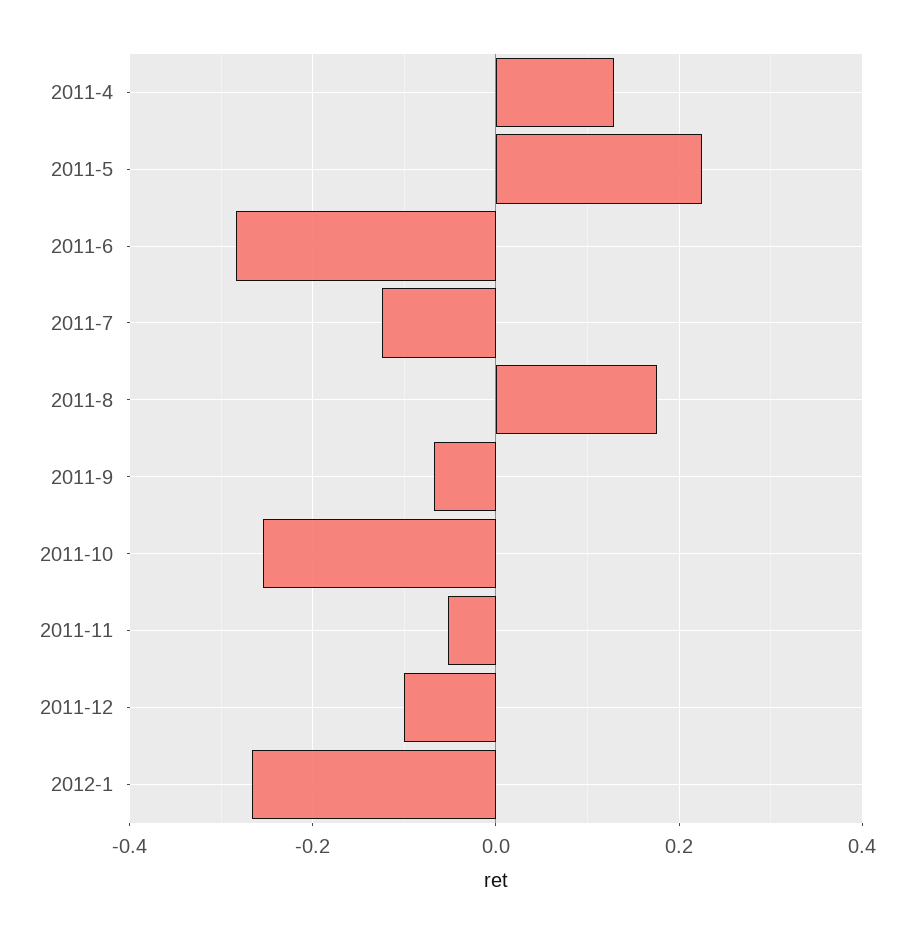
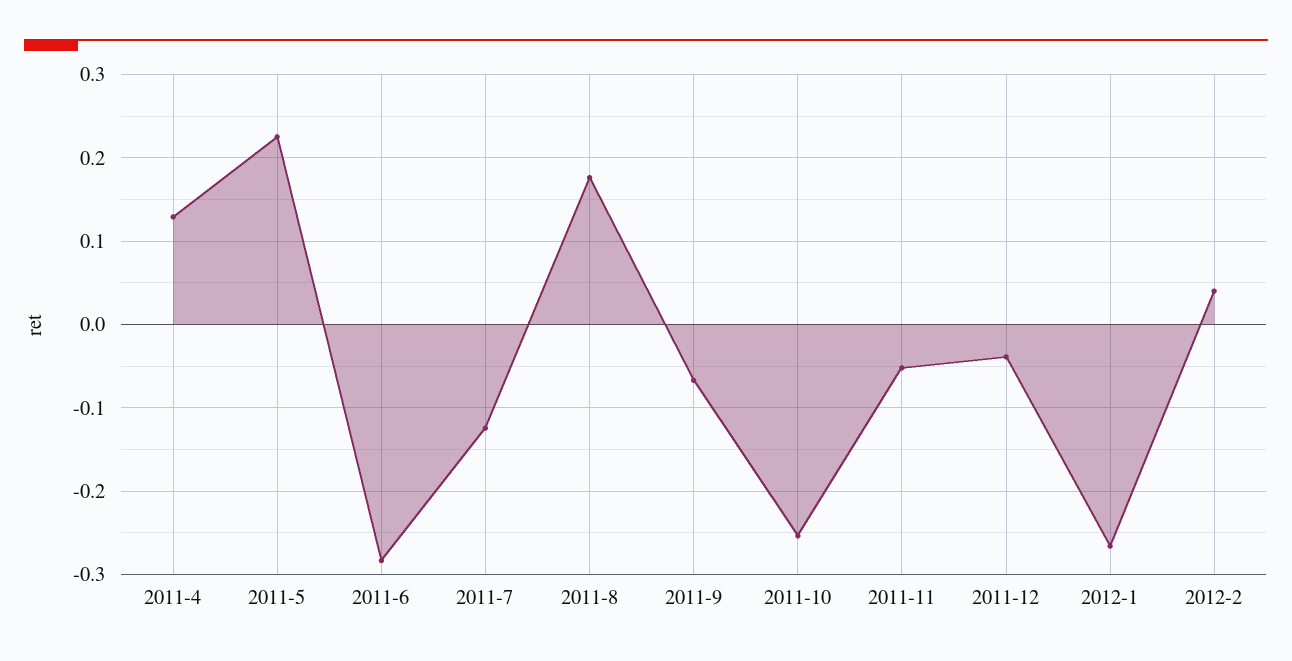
2011-12: -0.1 -> -0.04
2012-2: none -> 0.04

